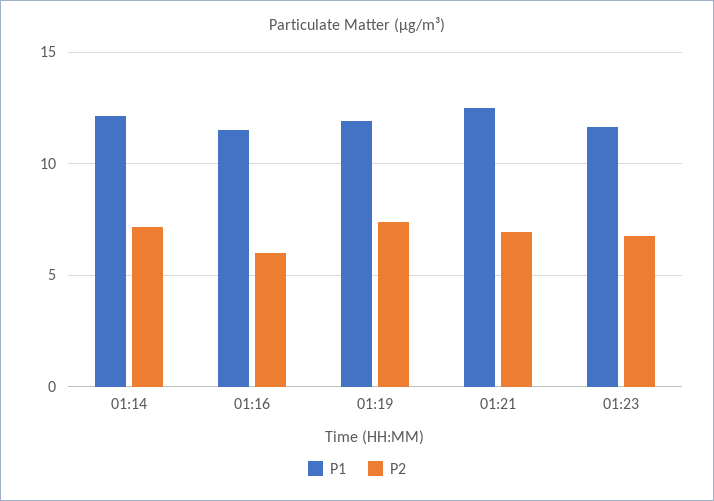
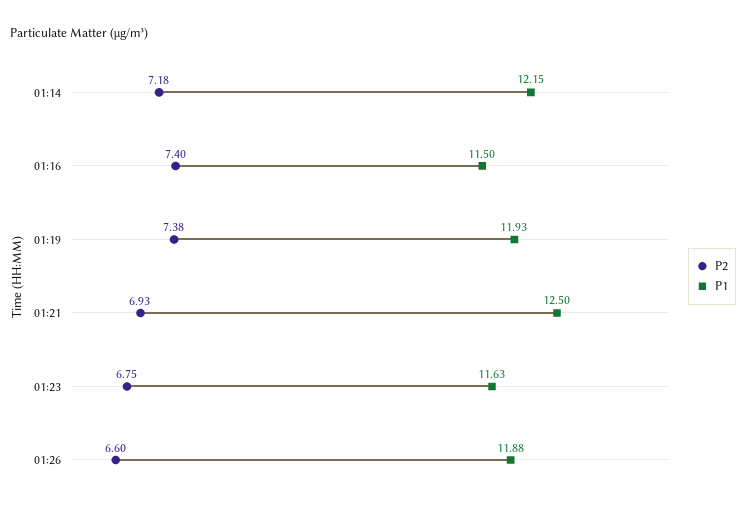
P2, 01:16: 6 -> 7.4
P2, 01:26: none -> 6.6
P1, 01:26: none -> 11.88

